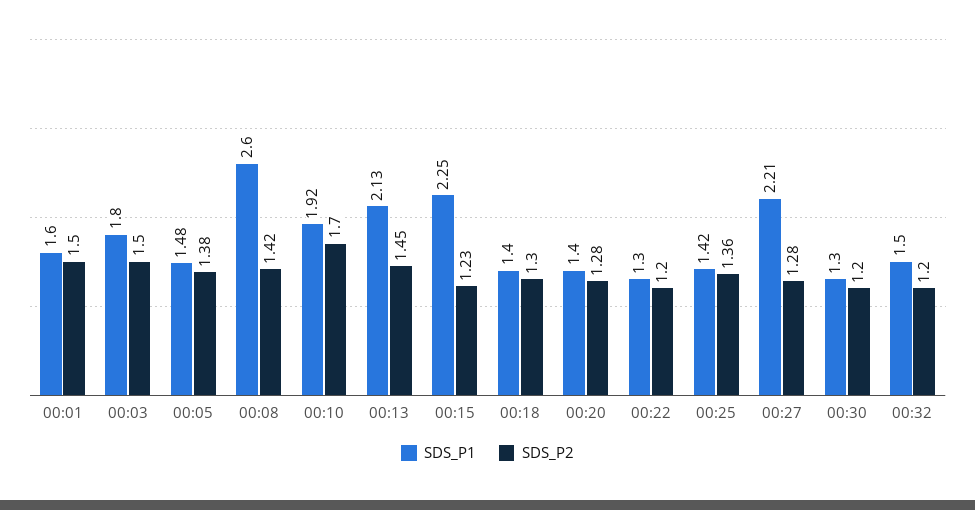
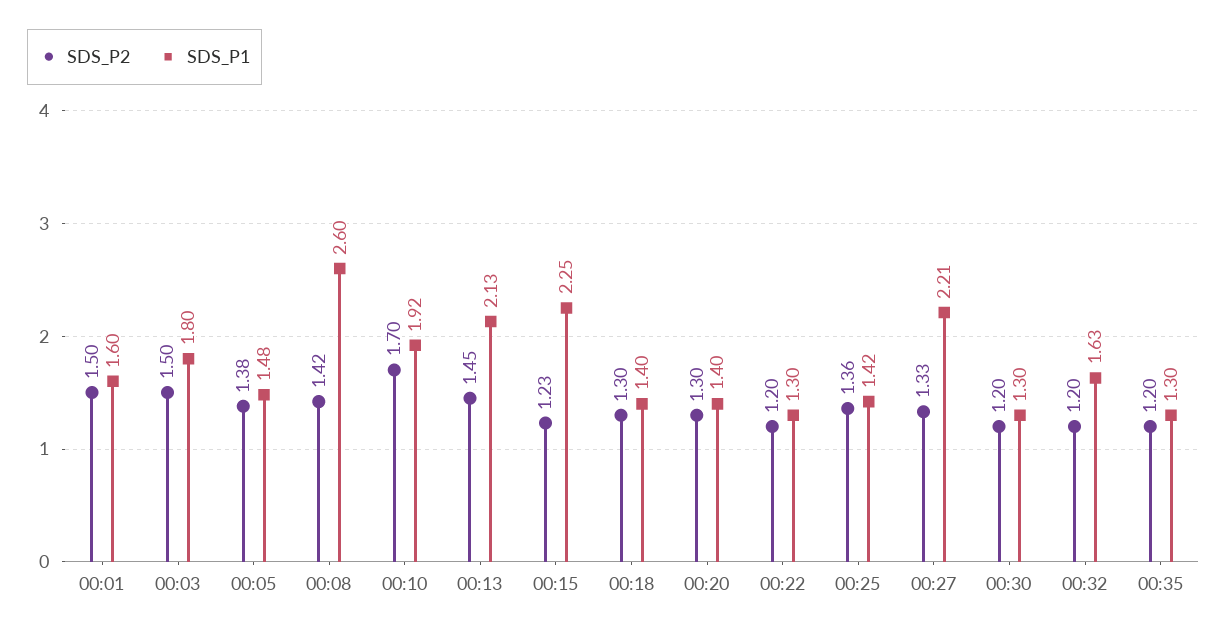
SDS_P2, 00:20: 1.28 -> 1.3
SDS_P2, 00:27: 1.28 -> 1.33
SDS_P1, 00:32: 1.5 -> 1.63
SDS_P2, 00:35: none -> 1.2
SDS_P1, 00:35: none -> 1.3

